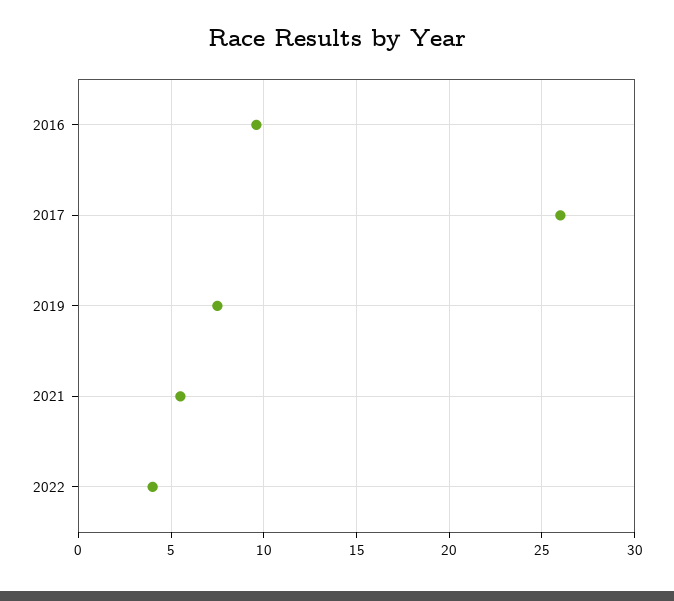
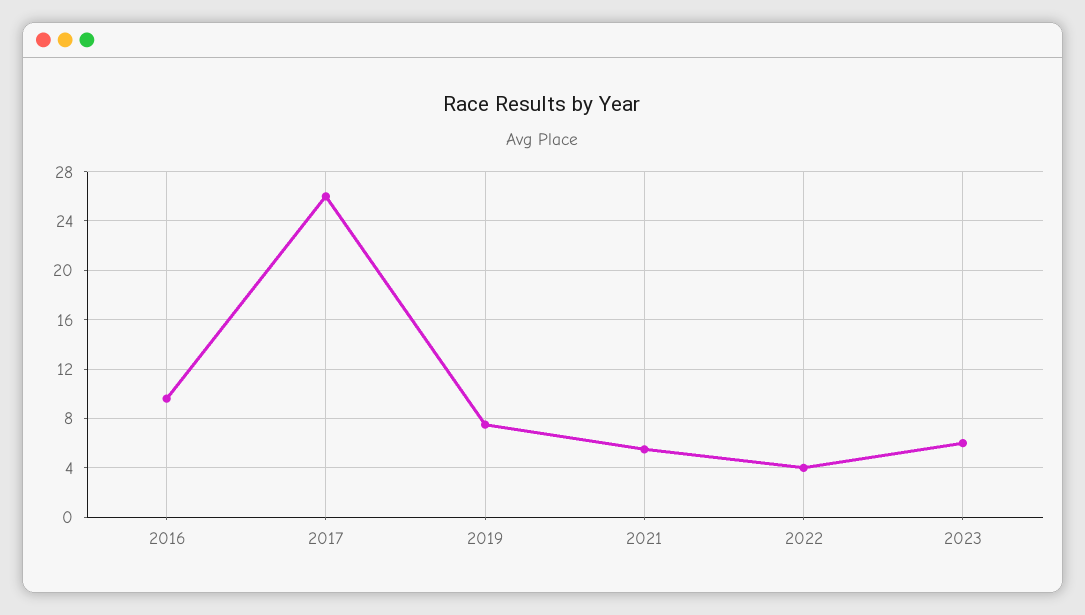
2023: none -> 6

